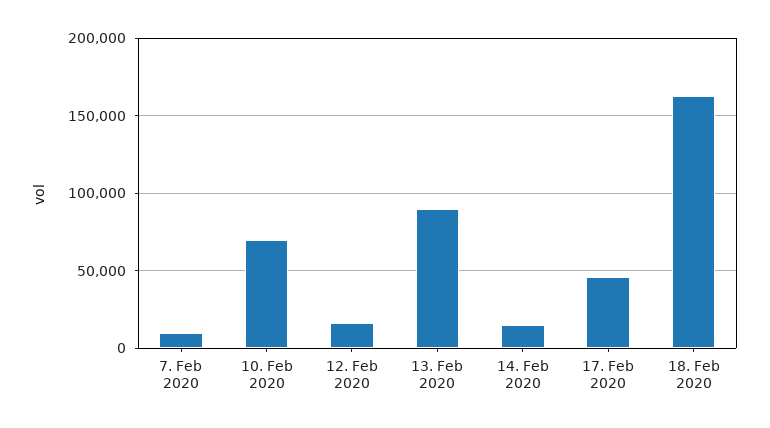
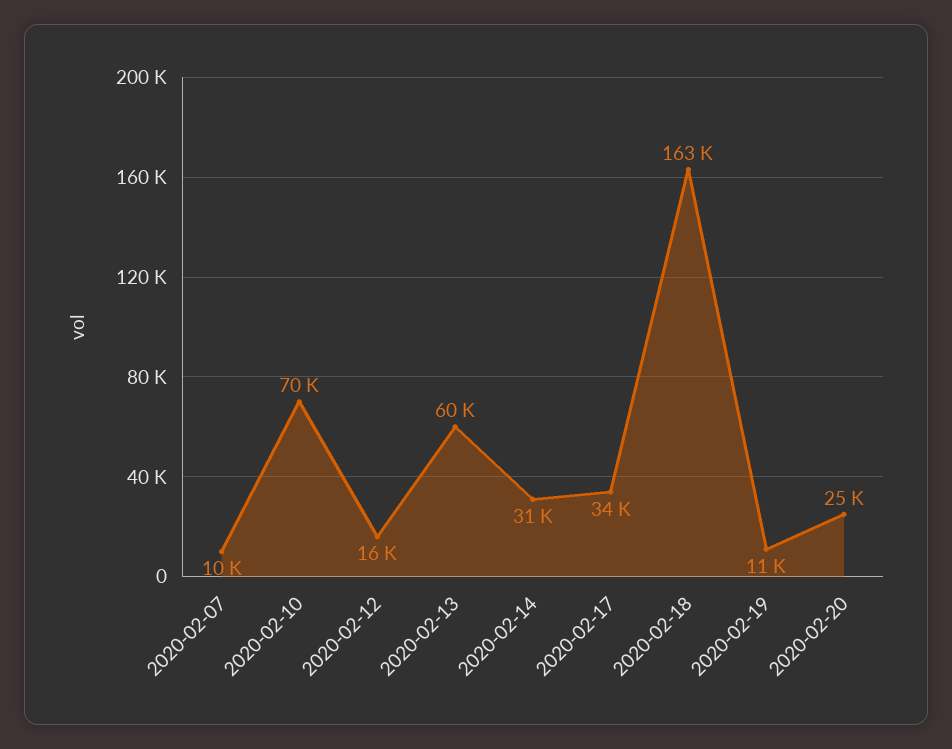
13. Feb 2020: 90000 -> 60000
14. Feb 2020: 15000 -> 31000
17. Feb 2020: 45000 -> 34000
2020-02-19: none -> 11000
2020-02-20: none -> 25000

